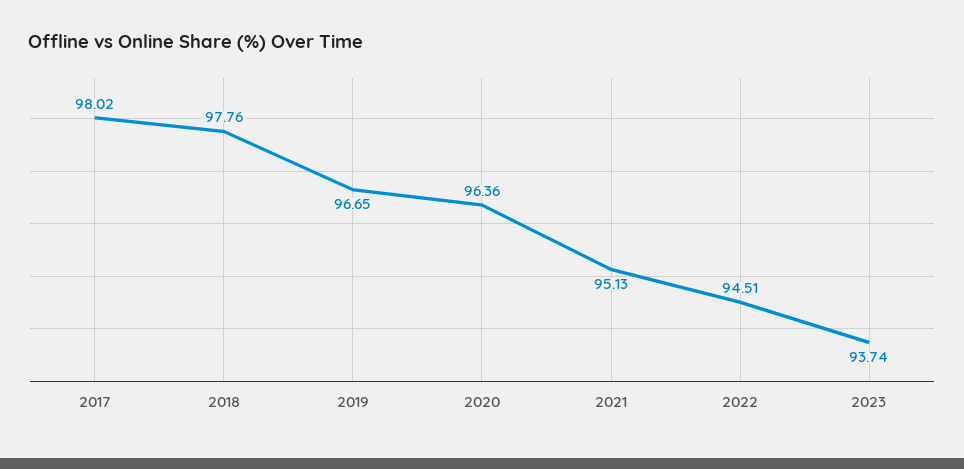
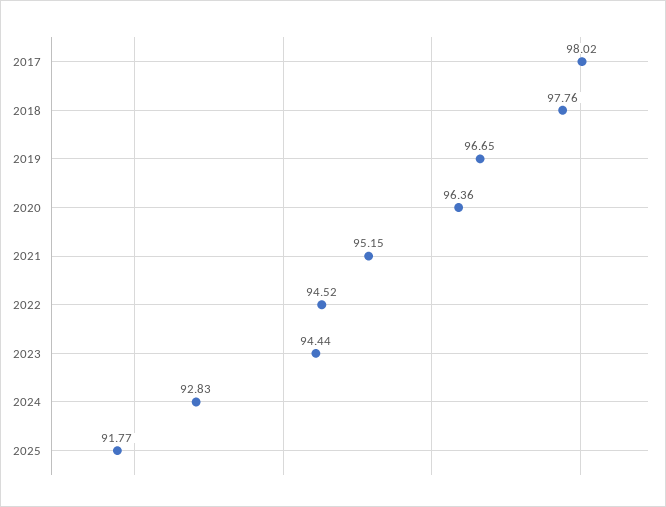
2021: 95.13 -> 95.15
2022: 94.51 -> 94.52
2023: 93.74 -> 94.44
2024: none -> 92.83
2025: none -> 91.77

